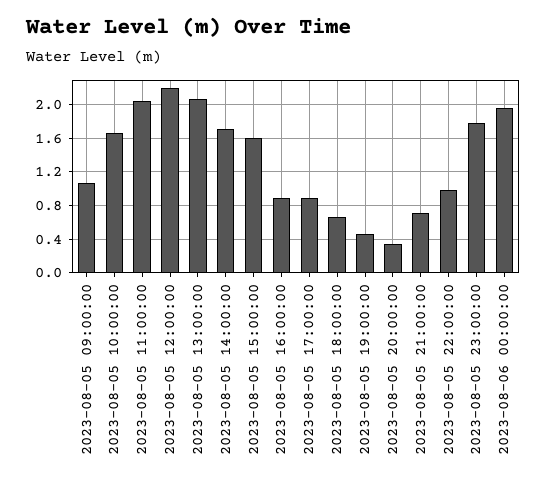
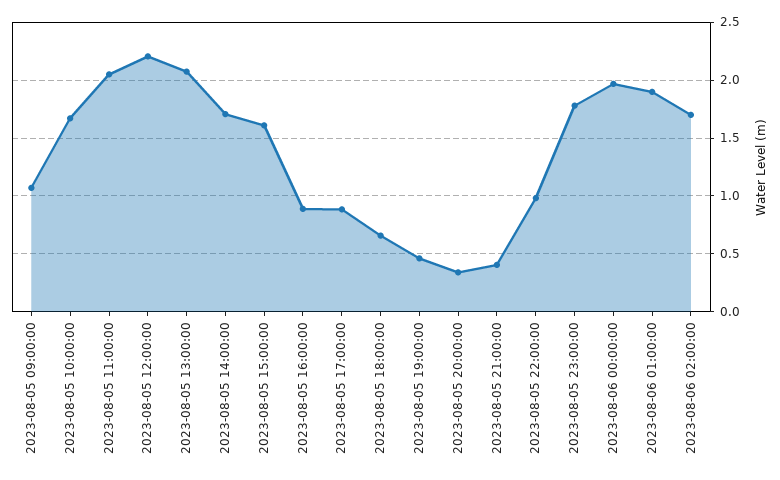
2023-08-05 21:00:00: 0.7 -> 0.4
2023-08-06 01:00:00: none -> 1.9
2023-08-06 02:00:00: none -> 1.7

